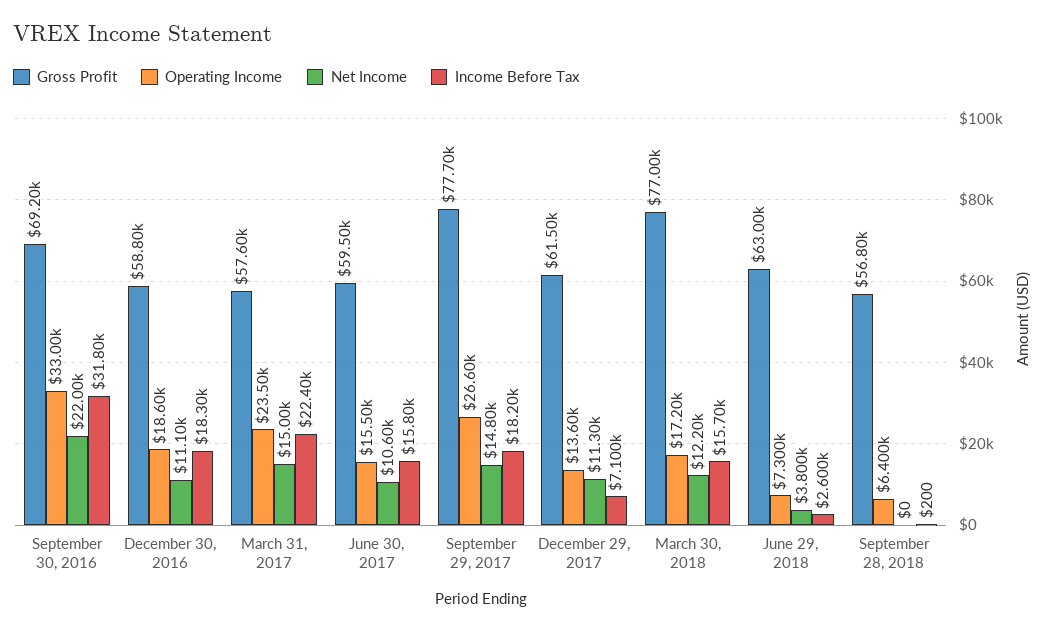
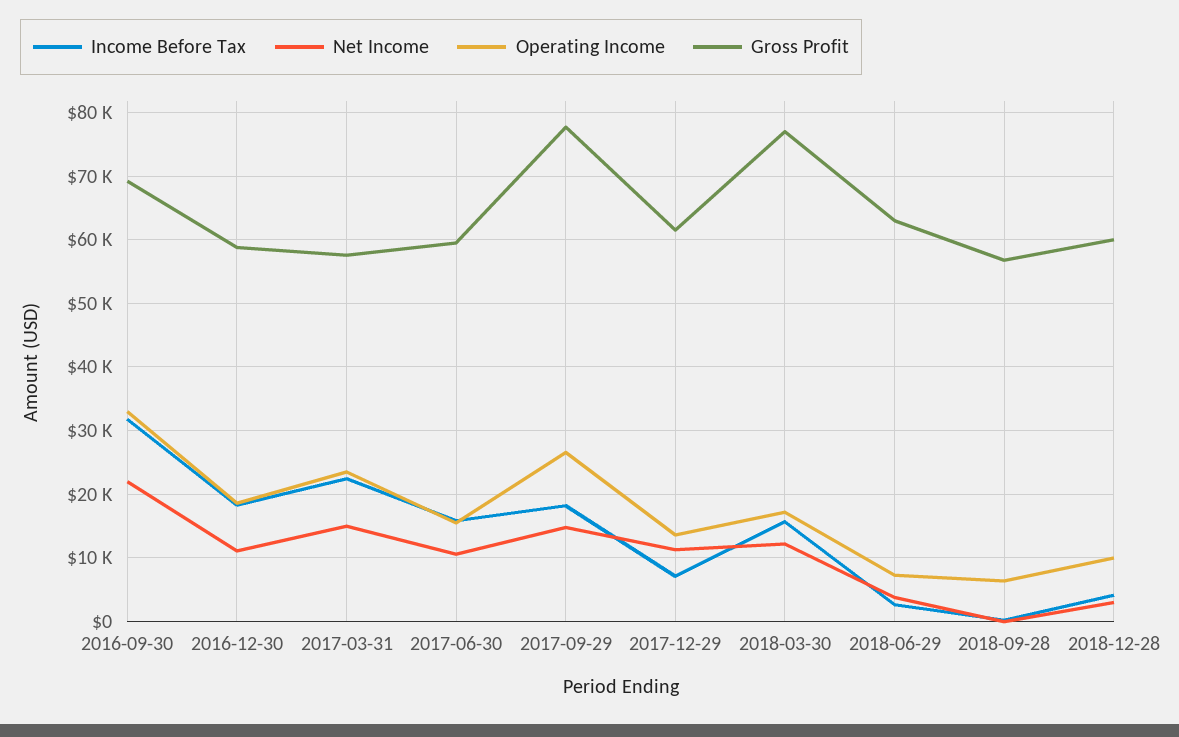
Income Before Tax, 2018-12-28: none -> 4000
Net Income, 2018-12-28: none -> 3000
Operating Income, 2018-12-28: none -> 10000
Gross Profit, 2018-12-28: none -> 60000

